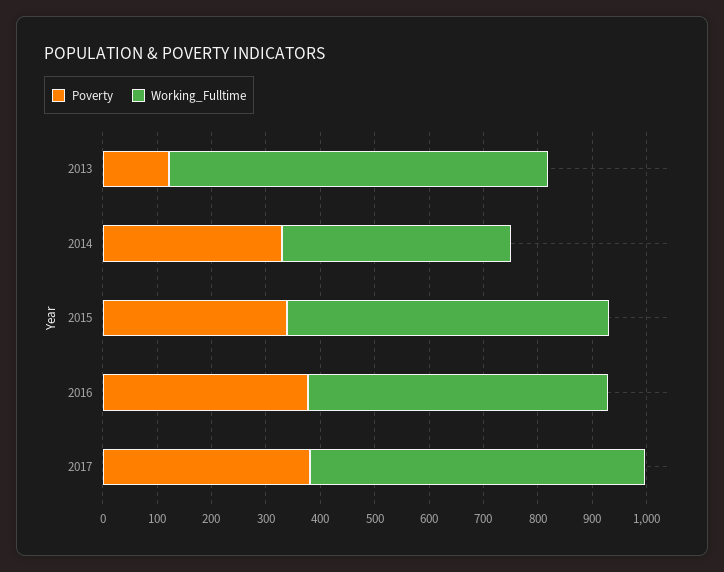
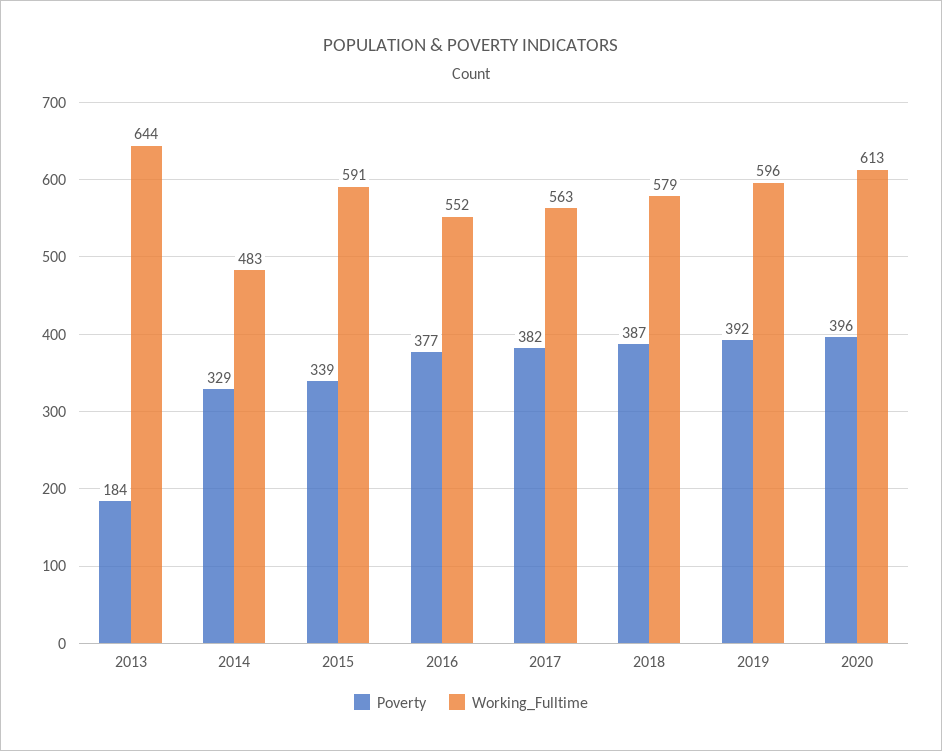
Poverty, 2013: 120 -> 184
Working_Fulltime, 2013: 700 -> 644
Working_Fulltime, 2014: 420 -> 483
Working_Fulltime, 2017: 620 -> 563
Poverty, 2018: none -> 387
Working_Fulltime, 2018: none -> 579
Poverty, 2019: none -> 392
Working_Fulltime, 2019: none -> 596
Poverty, 2020: none -> 396
Working_Fulltime, 2020: none -> 613

